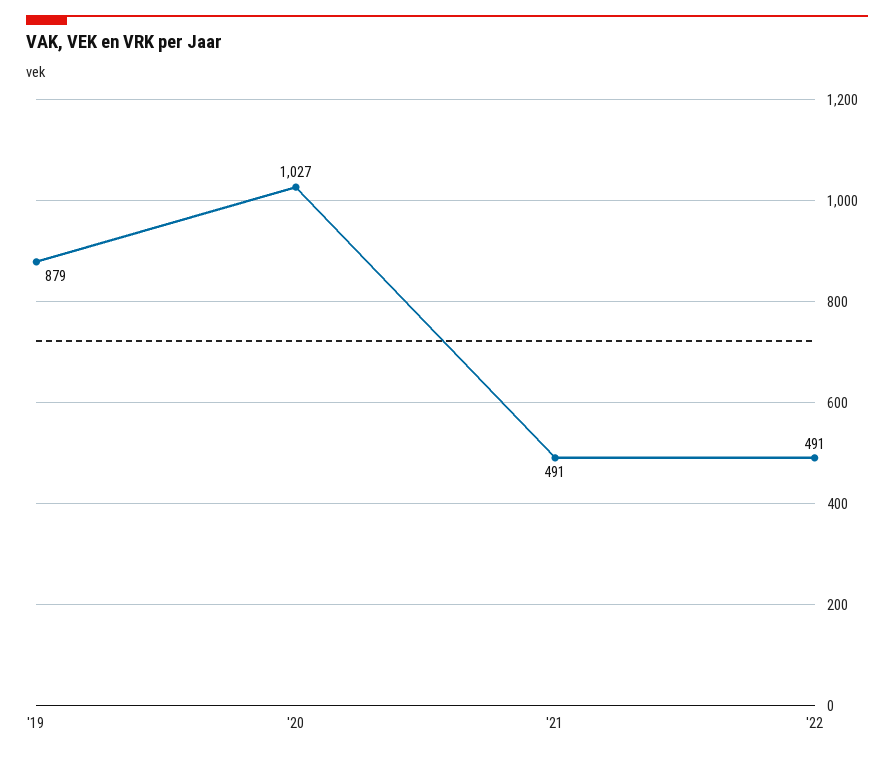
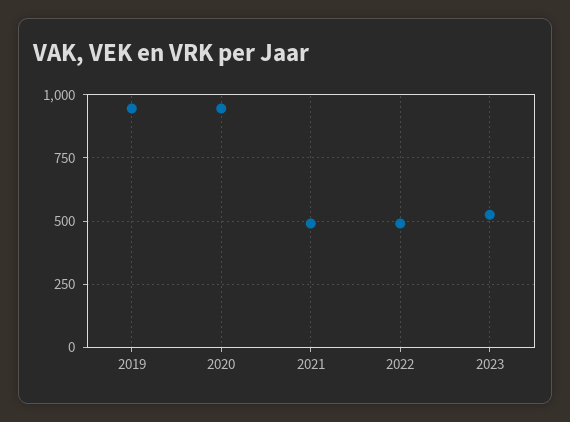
'19: 879 -> 950
'20: 1027 -> 950
2023: none -> 525

